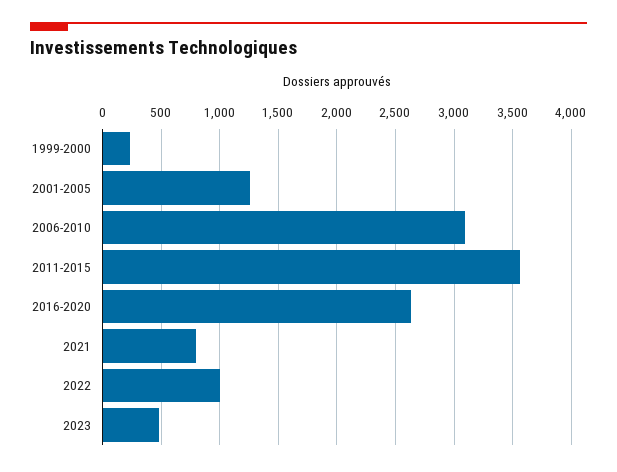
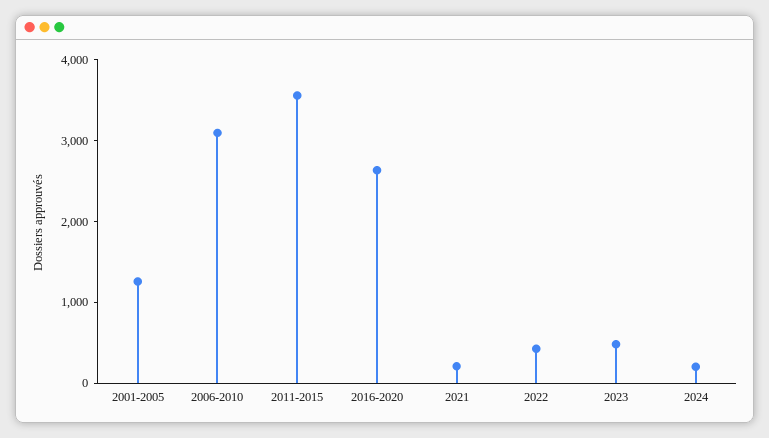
1999-2000: 200 -> none
2021: 800 -> 200
2022: 1000 -> 400
2024: none -> 200

